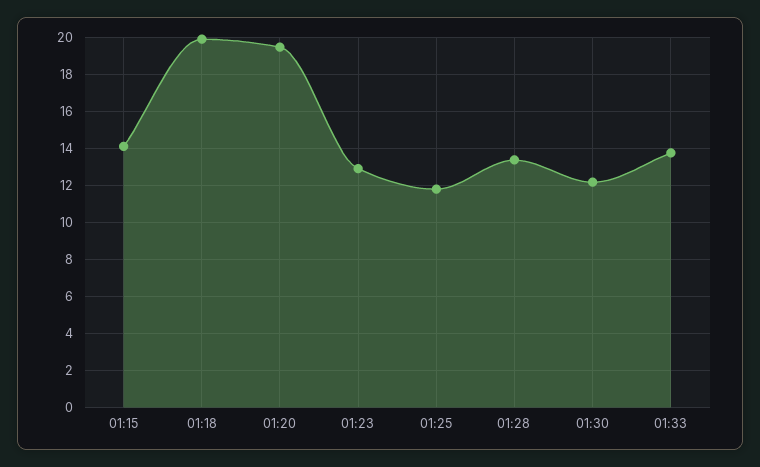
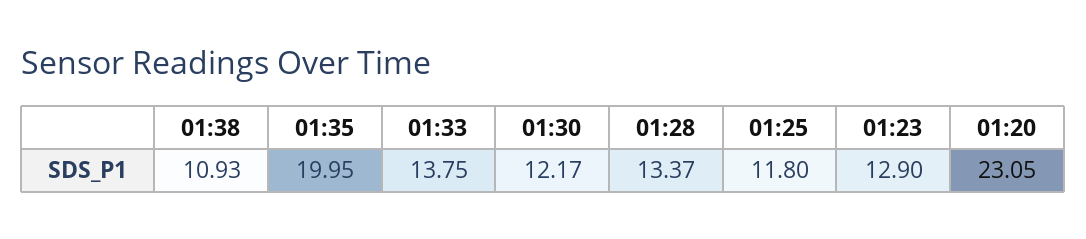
01:15: 14 -> none
01:18: 20 -> none
01:20: 19.5 -> 23.05
01:38: none -> 10.93
01:35: none -> 19.95

